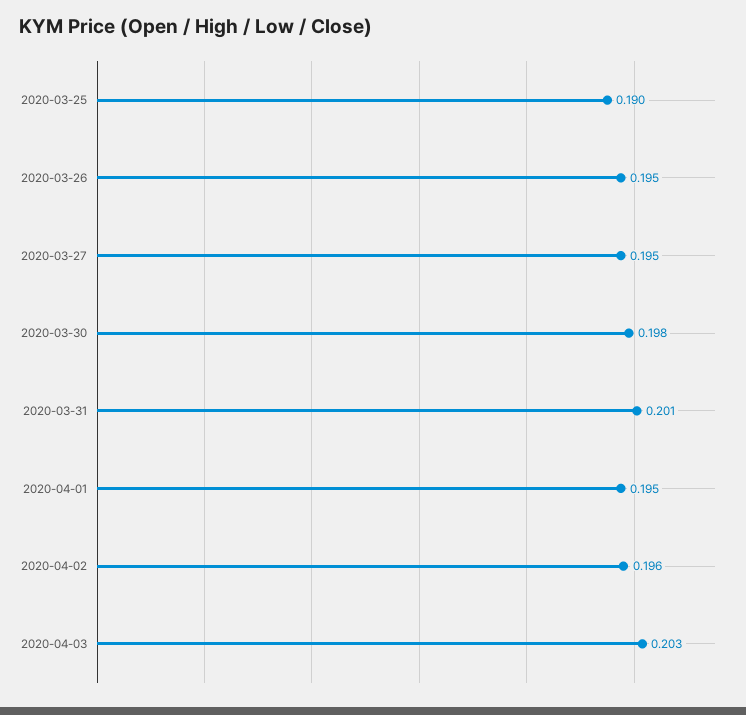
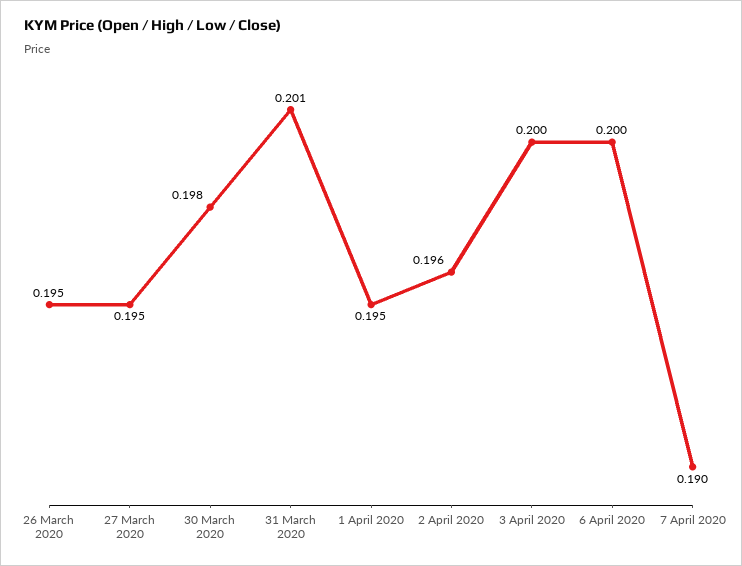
2020-03-25: 0.19 -> none
2020-04-03: 0.203 -> 0.2
6 April 2020: none -> 0.2
7 April 2020: none -> 0.19

